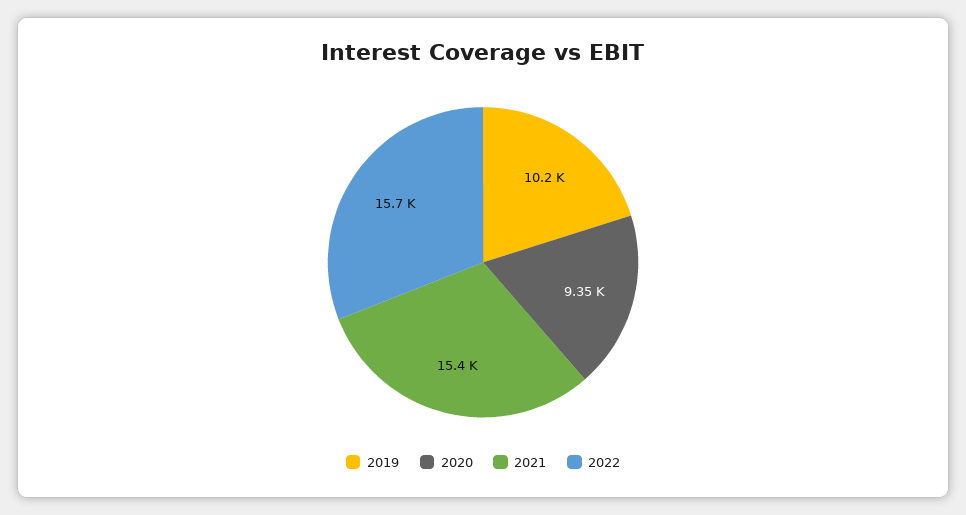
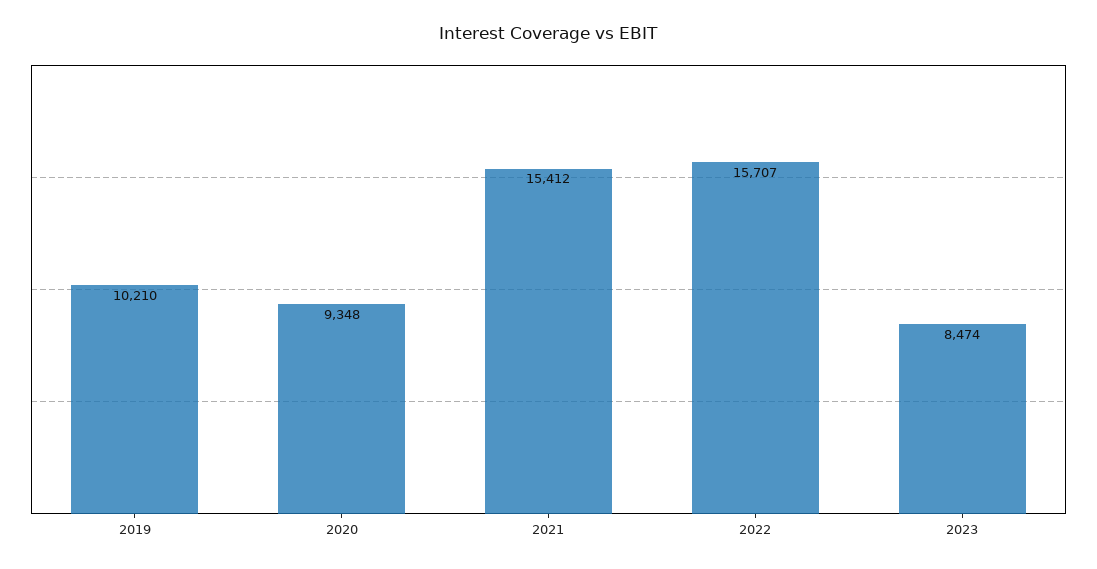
2023: none -> 8474

